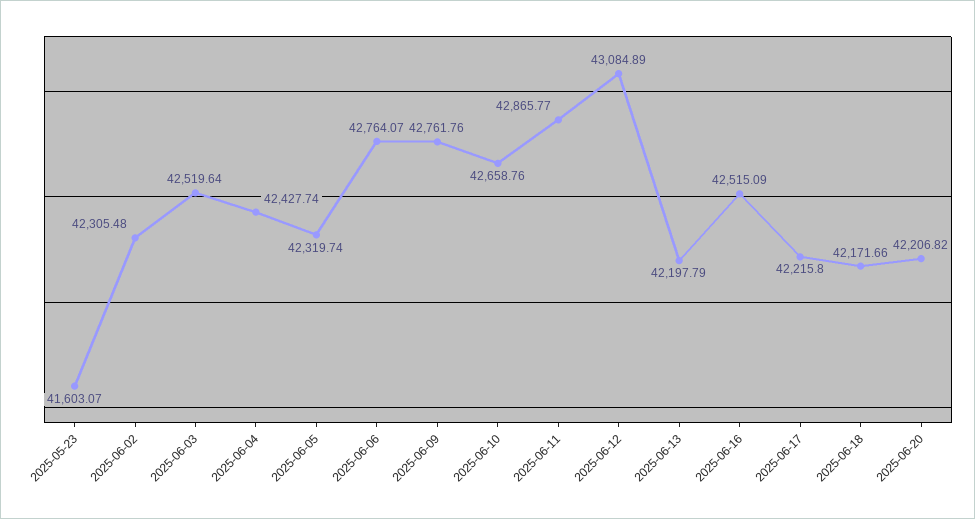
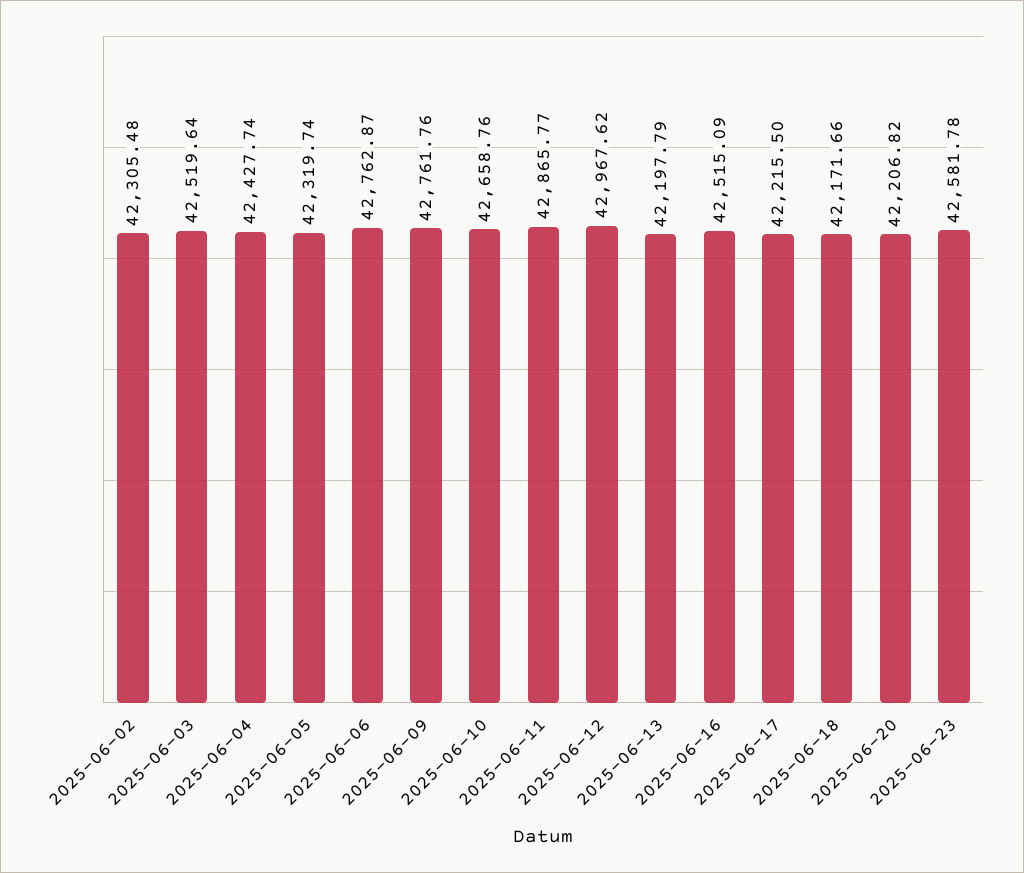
2025-05-23: 41603.07 -> none
2025-06-06: 42764.07 -> 42762.87
2025-06-12: 43084.89 -> 42967.62
2025-06-17: 42215.8 -> 42215.5
2025-06-23: none -> 42581.78

